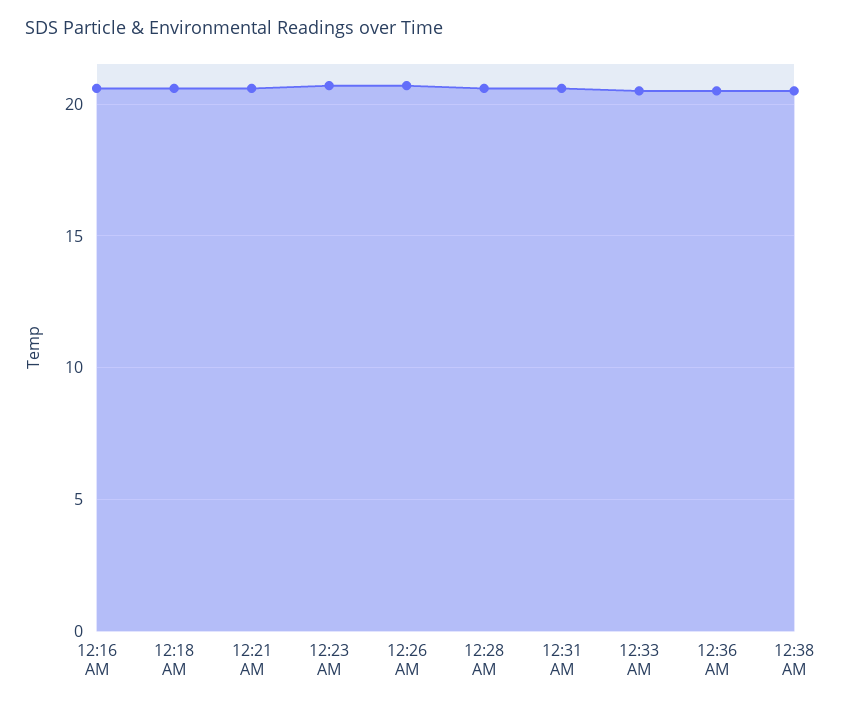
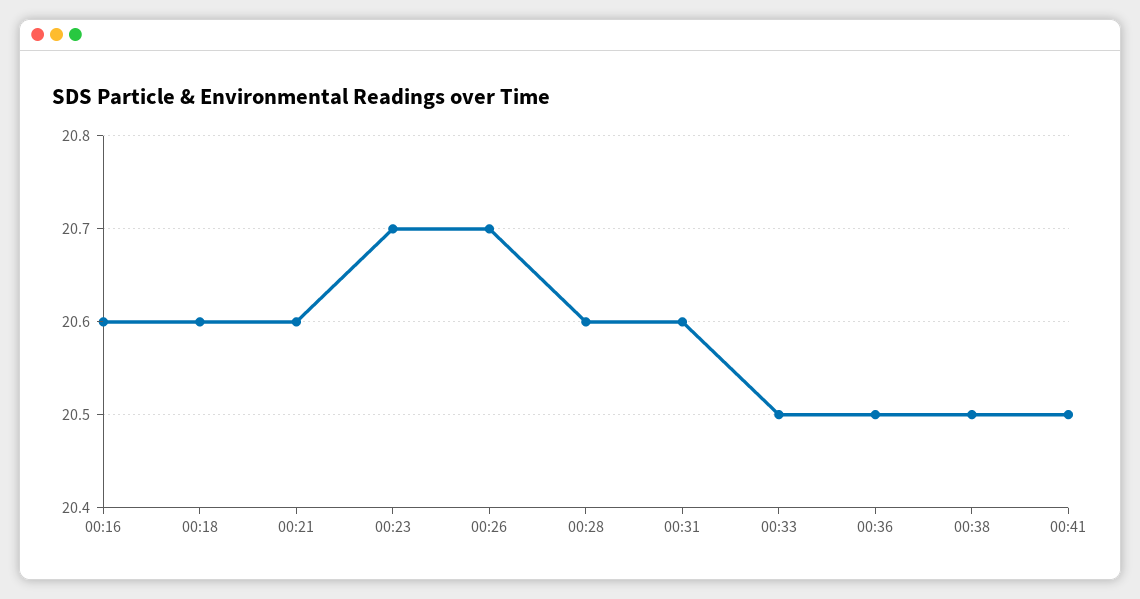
00:41: none -> 20.5

